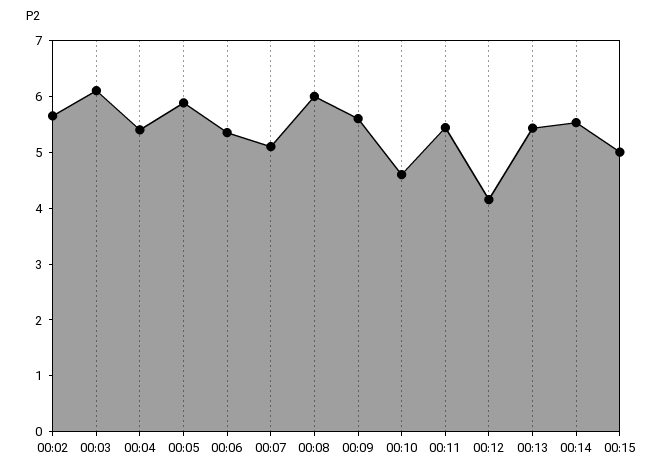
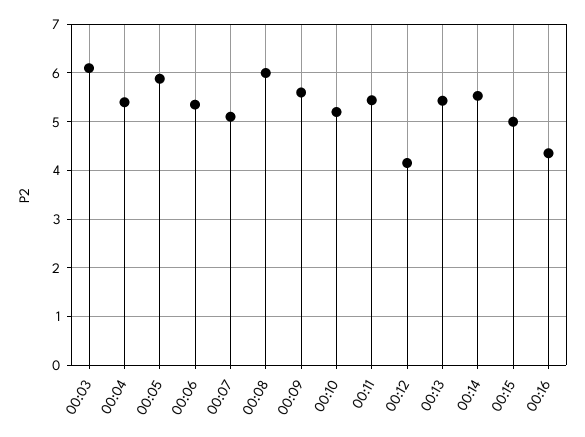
00:02: 5.6 -> none
00:10: 4.6 -> 5.2
00:16: none -> 4.4

